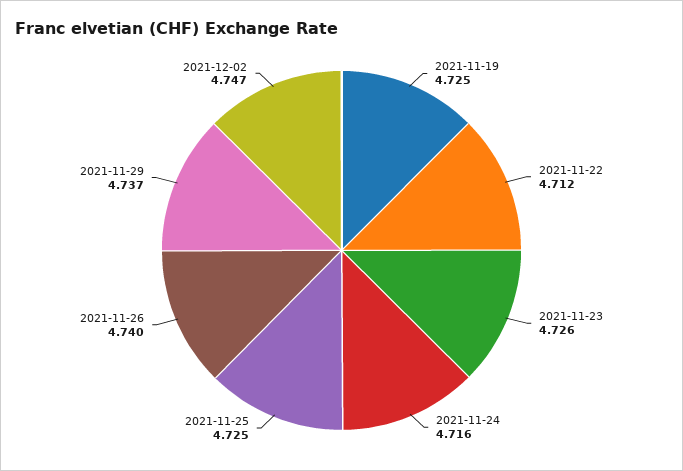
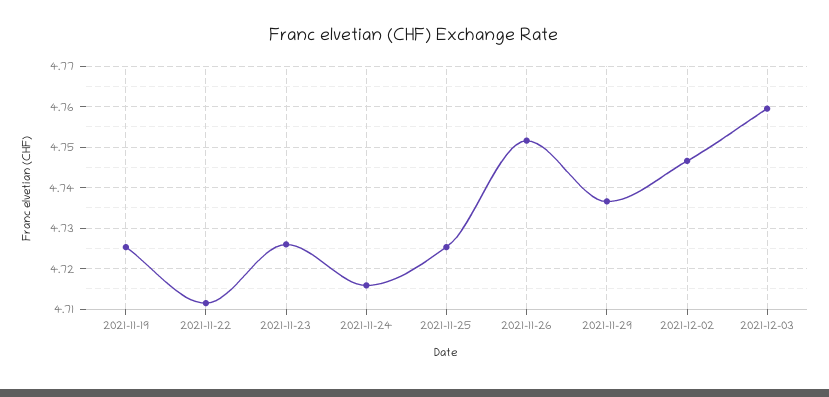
2021-11-26: 4.74 -> 4.752
2021-12-03: none -> 4.76

